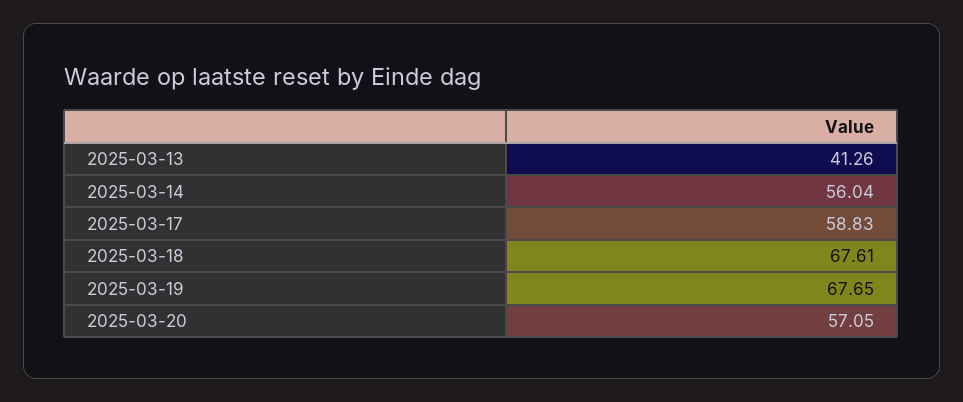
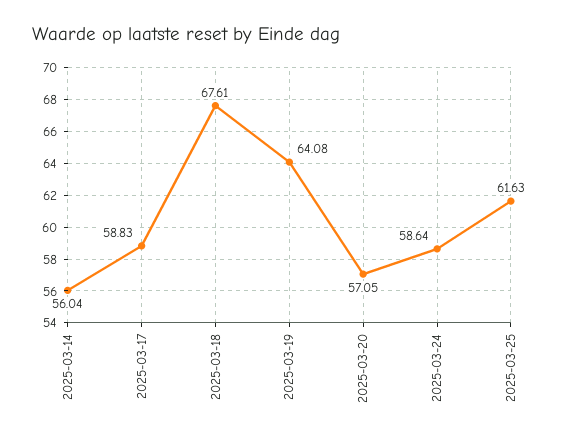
2025-03-13: 41.26 -> none
2025-03-19: 67.65 -> 64.08
2025-03-24: none -> 58.64
2025-03-25: none -> 61.63

